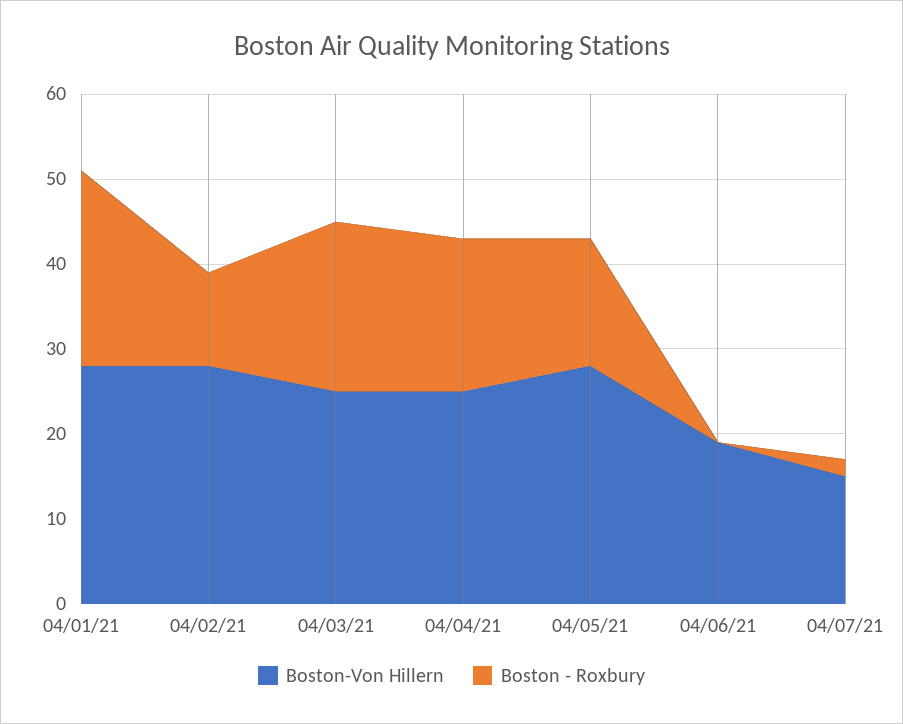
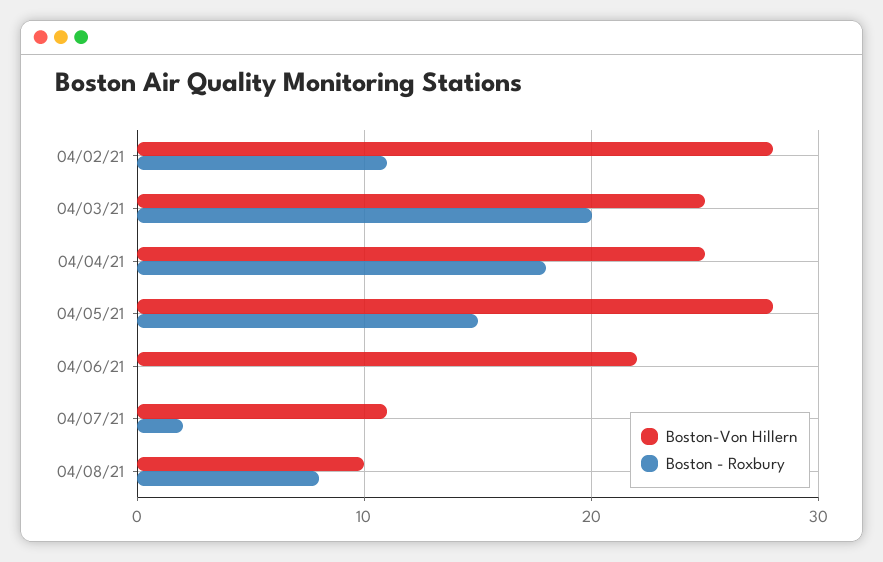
Boston-Von Hillern, 04/01/21: 28 -> none
Boston - Roxbury, 04/01/21: 23 -> none
Boston-Von Hillern, 04/06/21: 19 -> 22
Boston-Von Hillern, 04/07/21: 15 -> 11
Boston-Von Hillern, 04/08/21: none -> 10
Boston - Roxbury, 04/08/21: none -> 8

